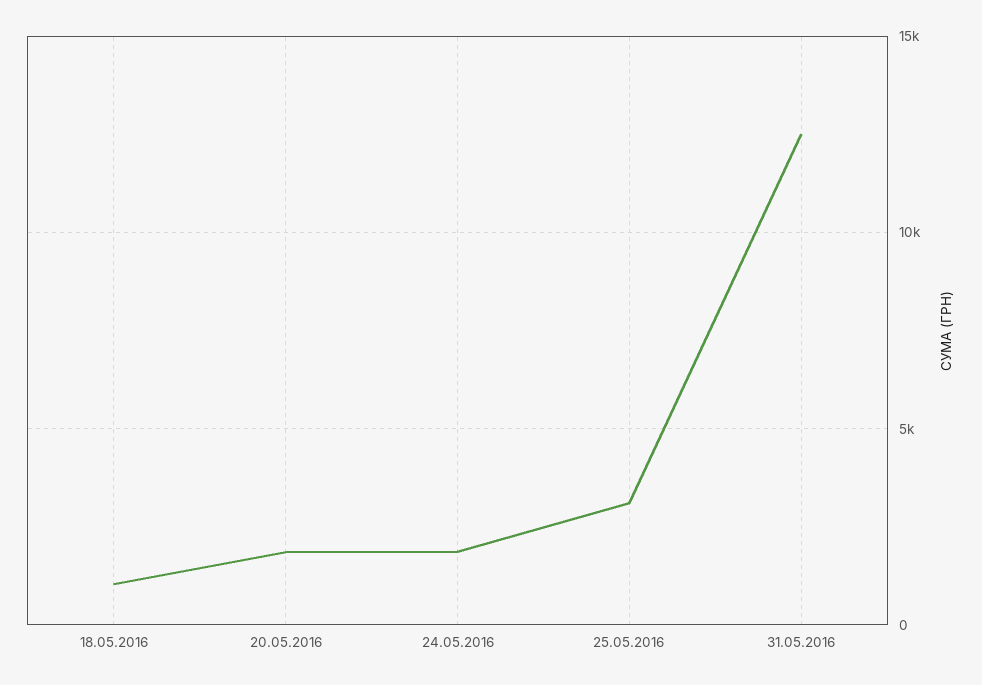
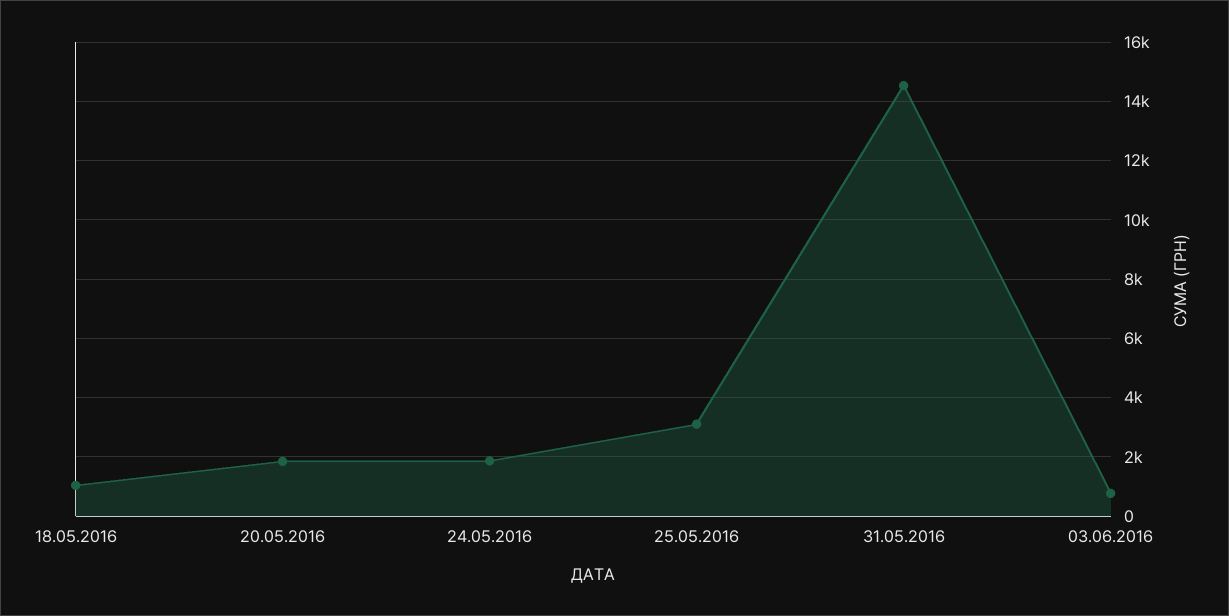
31.05.2016: 12500 -> 14500
03.06.2016: none -> 750

